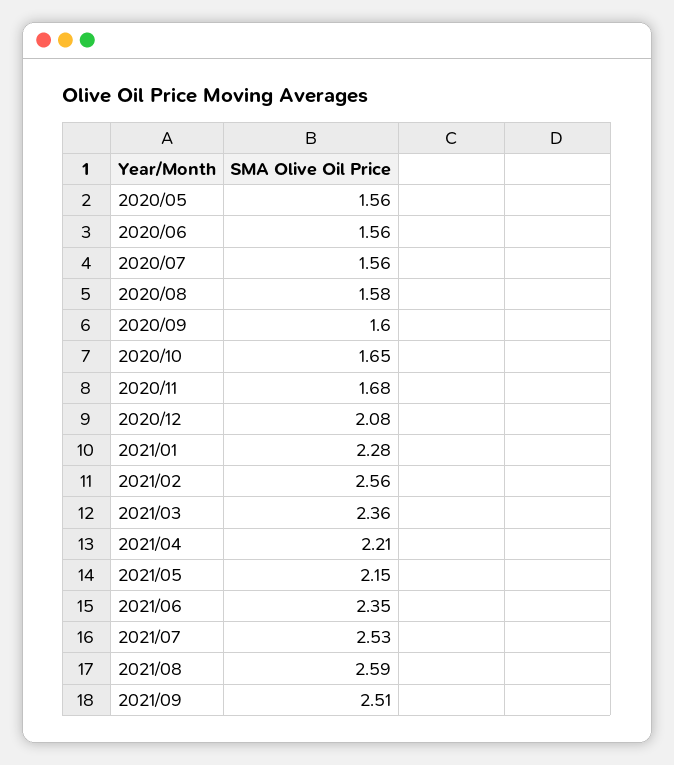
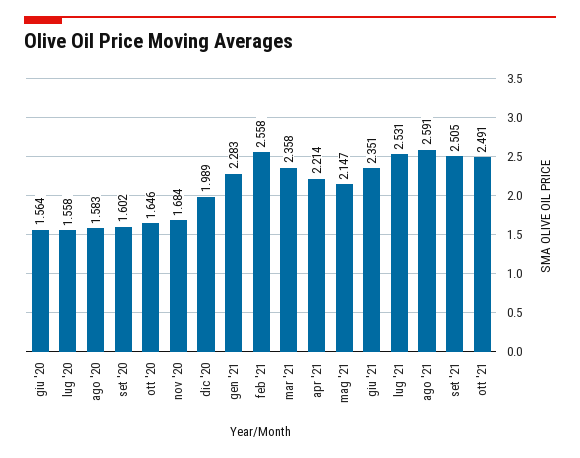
2020/05: 1.56 -> none
2020/12: 2.08 -> 1.989
ott '21: none -> 2.491

